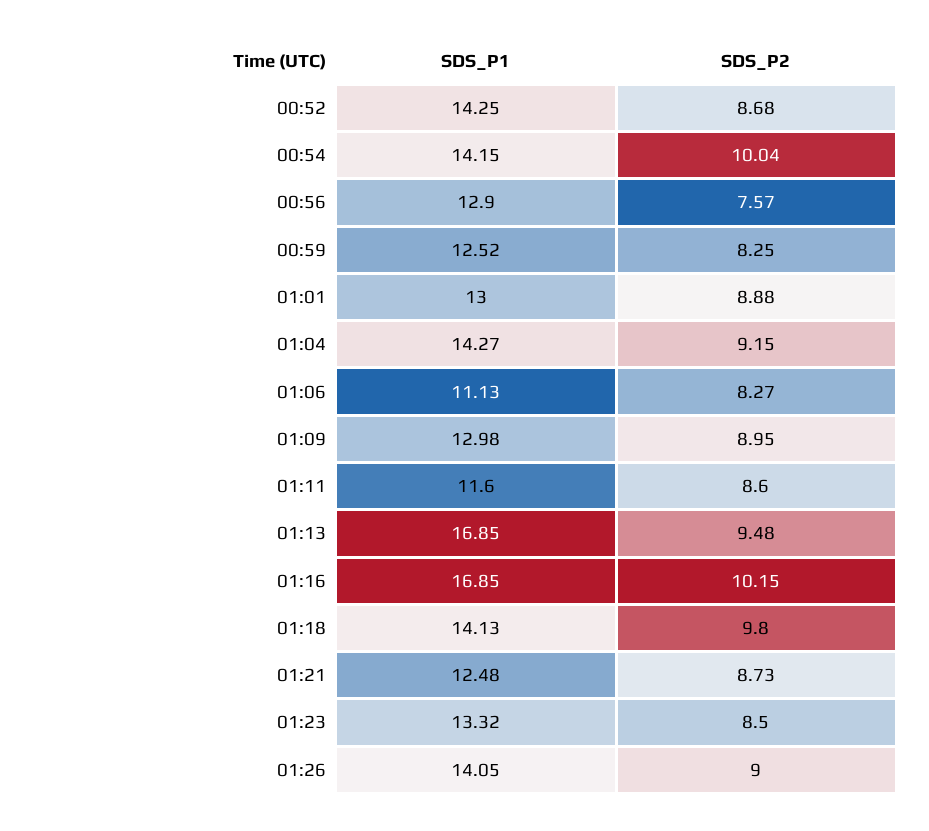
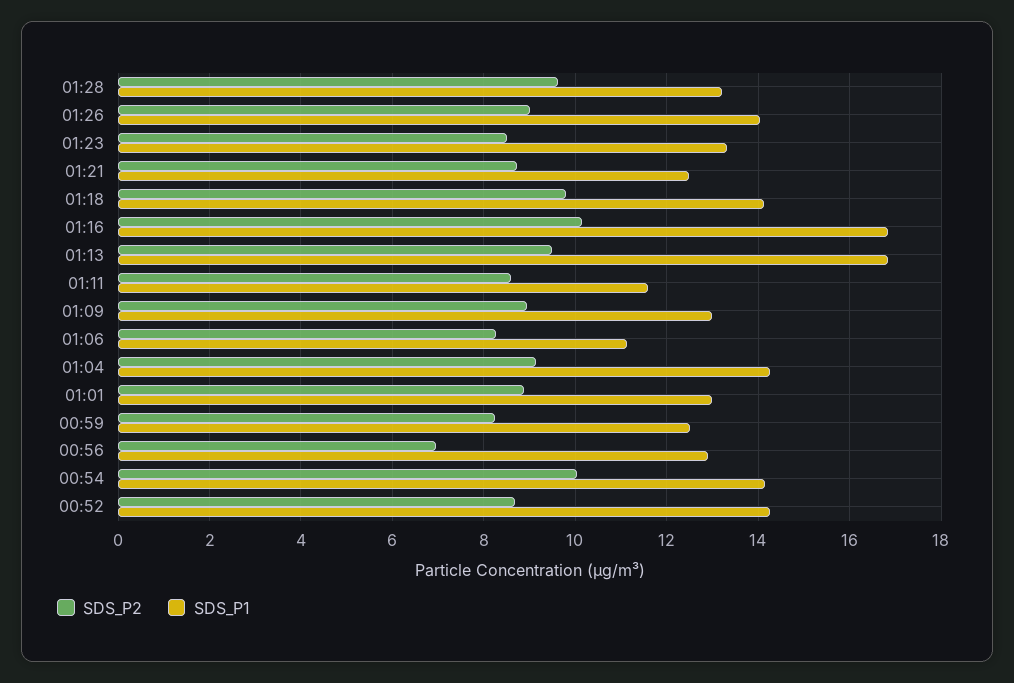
SDS_P2, 00:56: 7.57 -> 7
SDS_P2, 01:28: none -> 9.6
SDS_P1, 01:28: none -> 13.2

